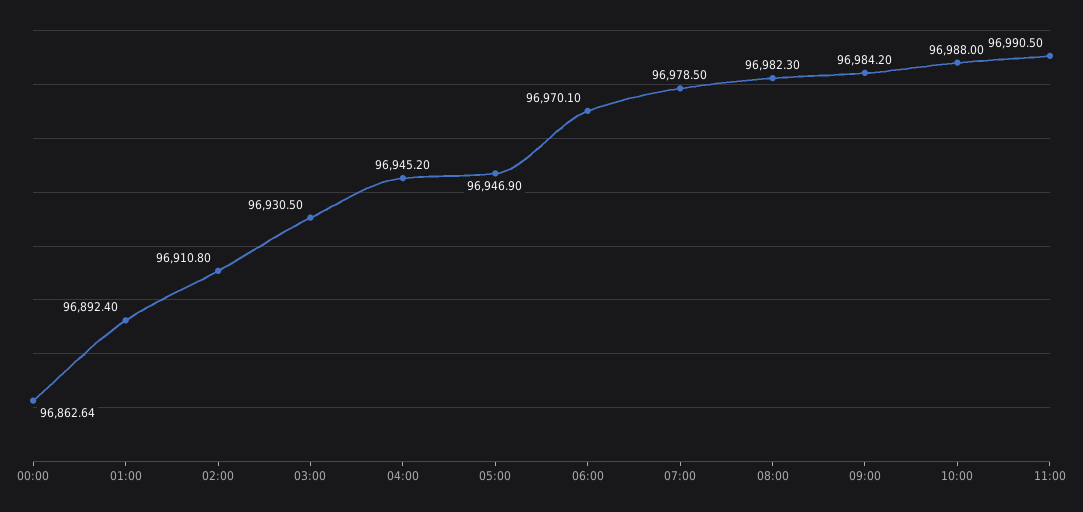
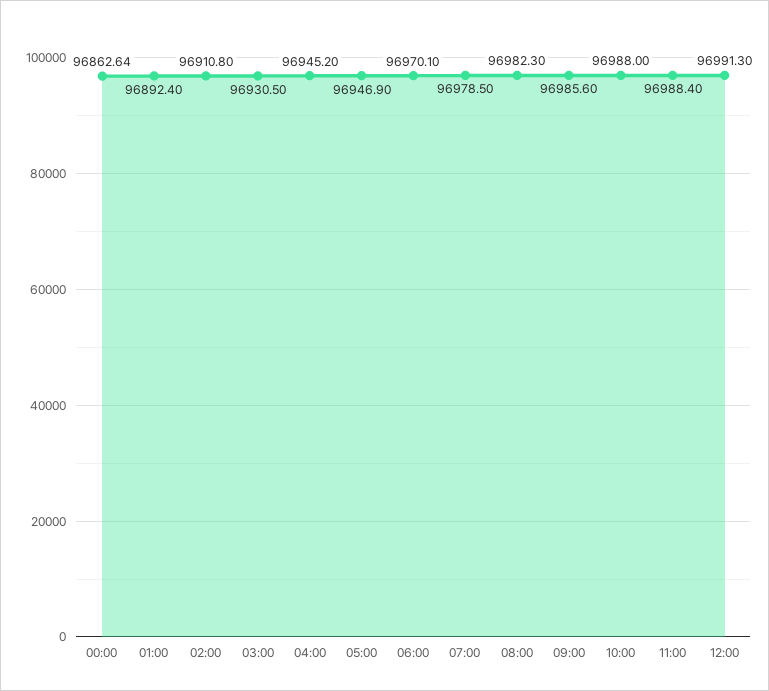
09:00: 96984.2 -> 96985.6
11:00: 96990.5 -> 96988.4
12:00: none -> 96991.3

